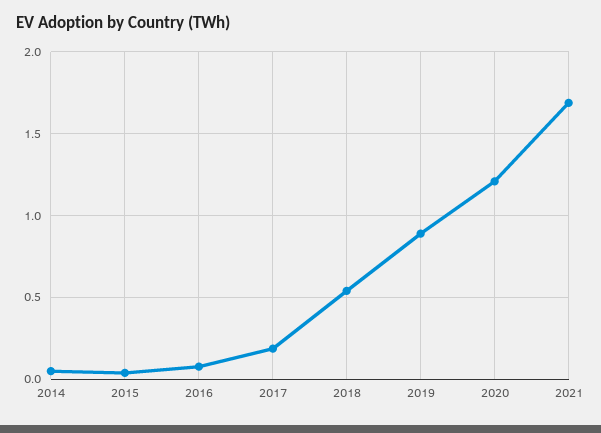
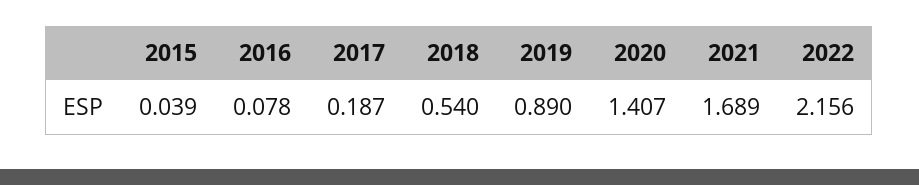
2014: 0.05 -> none
2020: 1.2 -> 1.407
2022: none -> 2.156

